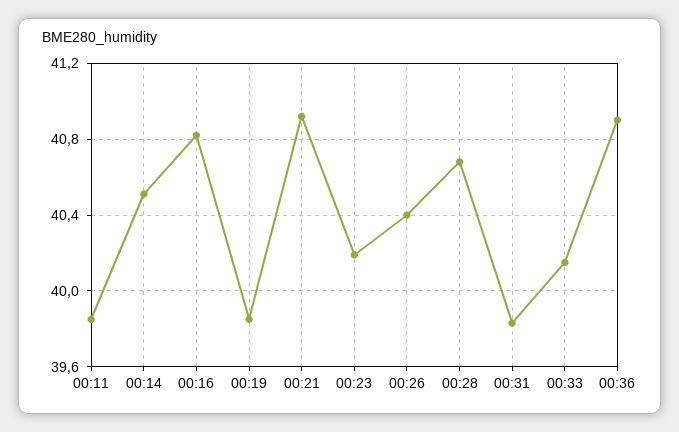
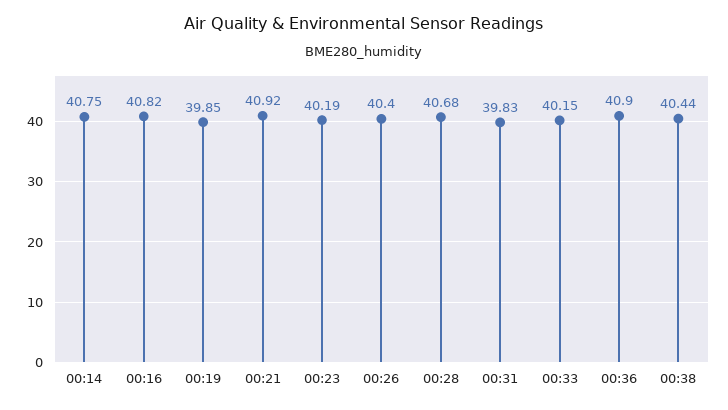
00:11: 39.85 -> none
00:14: 40.5 -> 40.75
00:38: none -> 40.44

